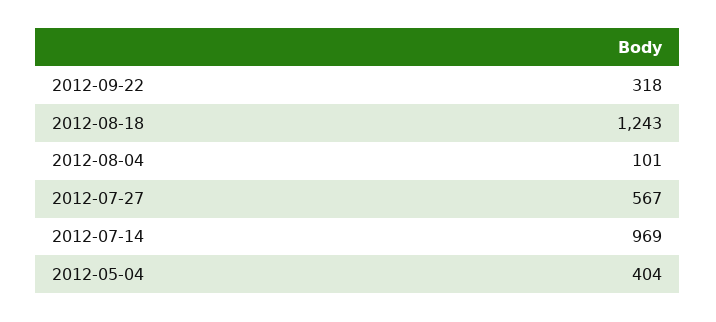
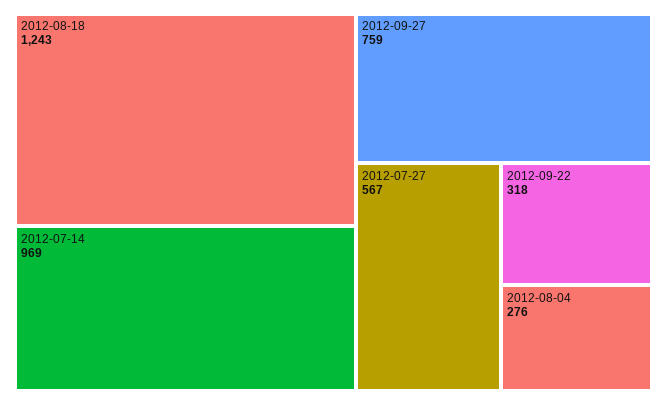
2012-08-04: 101 -> 276
2012-05-04: 404 -> none
2012-09-27: none -> 759

